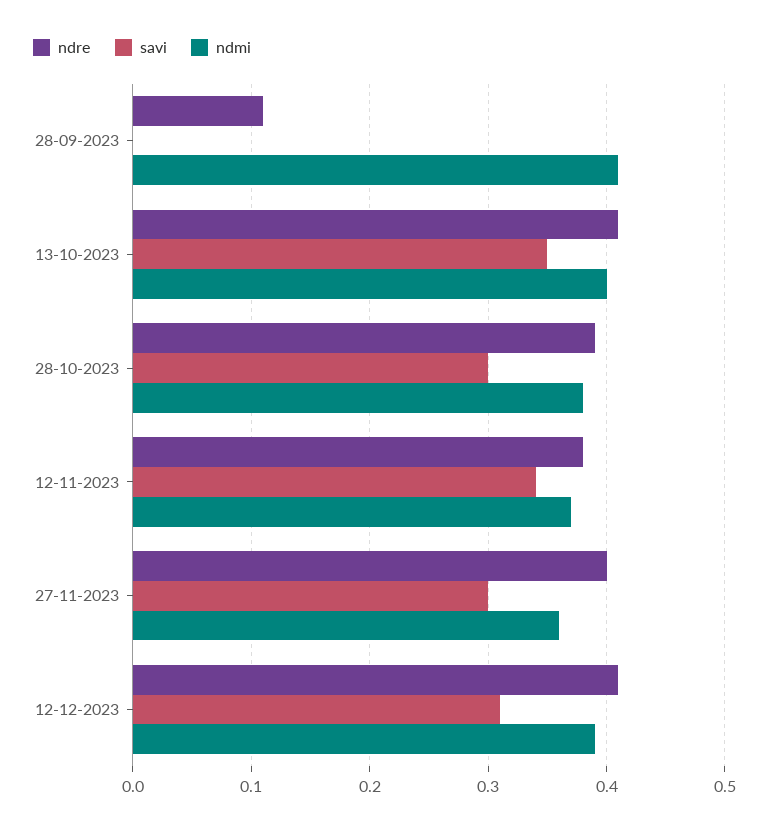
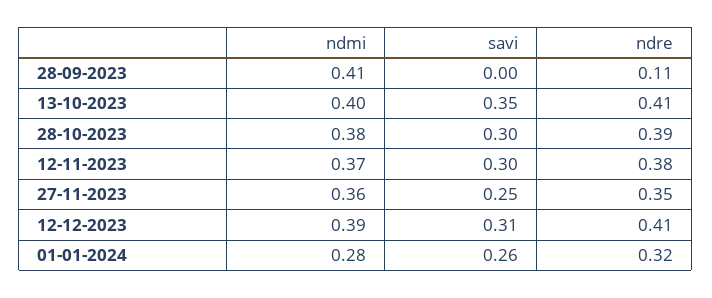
savi, 12-11-2023: 0.34 -> 0.3
ndre, 27-11-2023: 0.4 -> 0.35
savi, 27-11-2023: 0.3 -> 0.25
ndmi, 01-01-2024: none -> 0.28
savi, 01-01-2024: none -> 0.26
ndre, 01-01-2024: none -> 0.32

